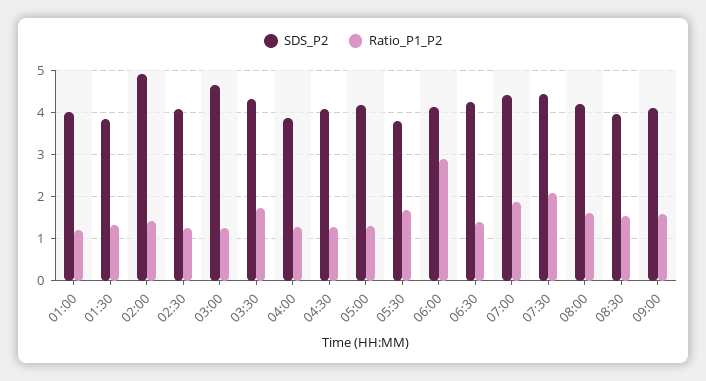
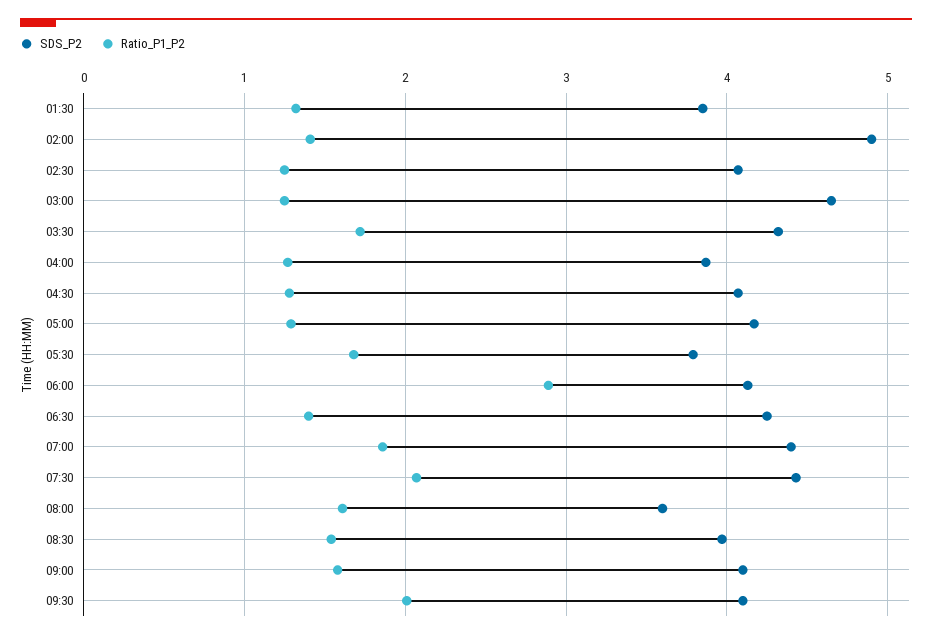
SDS_P2, 01:00: 4 -> none
Ratio_P1_P2, 01:00: 1.2 -> none
SDS_P2, 08:00: 4.2 -> 3.6
SDS_P2, 09:30: none -> 4.1
Ratio_P1_P2, 09:30: none -> 2

